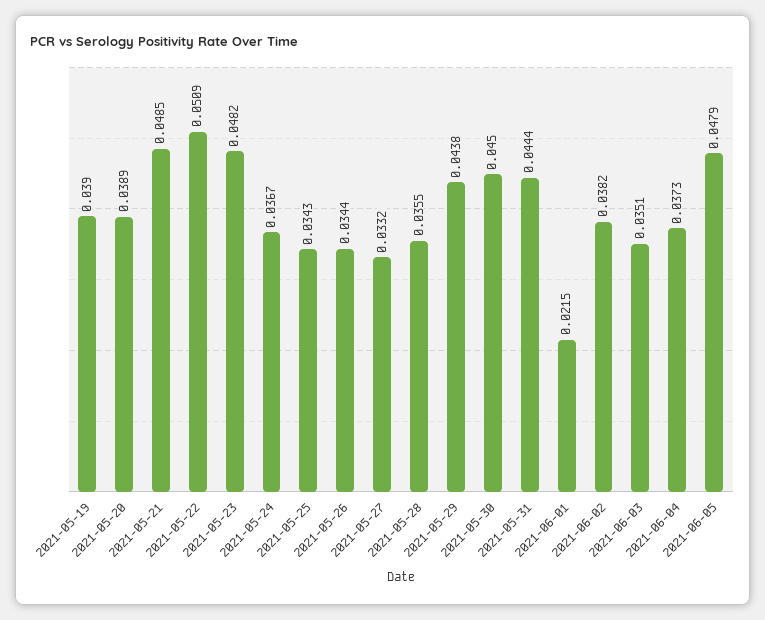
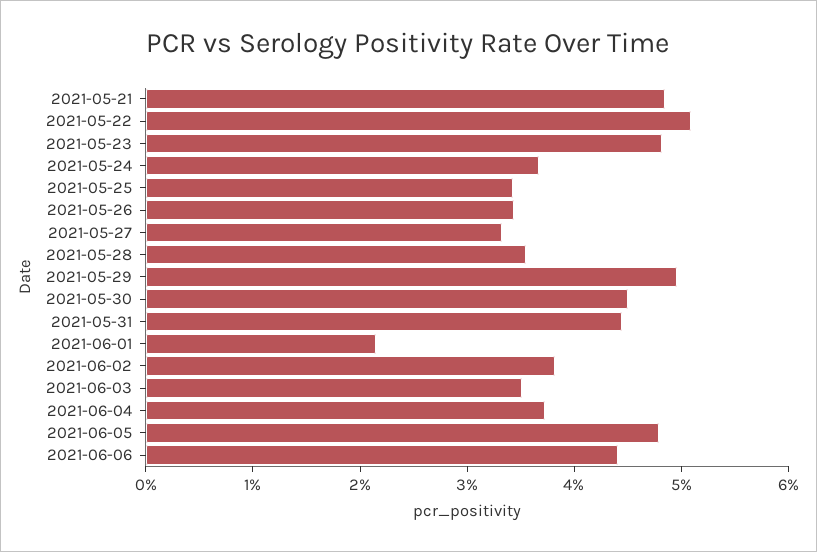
2021-05-19: 0.039 -> none
2021-05-20: 0.0389 -> none
2021-05-29: 0.0438 -> 0.05
2021-06-06: none -> 0.044

